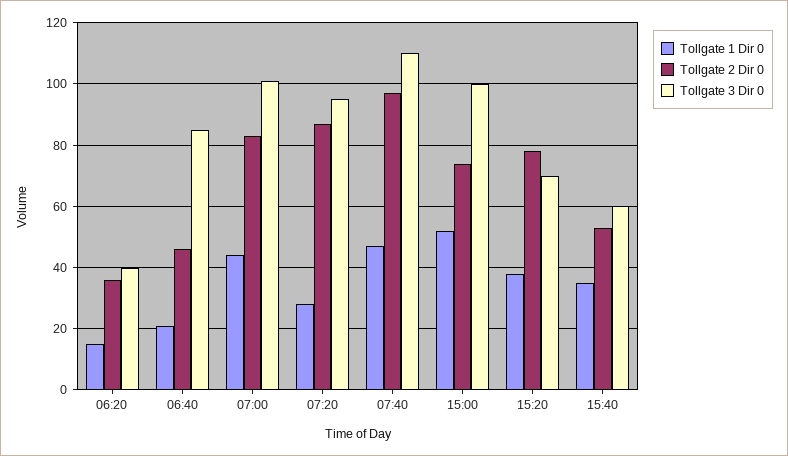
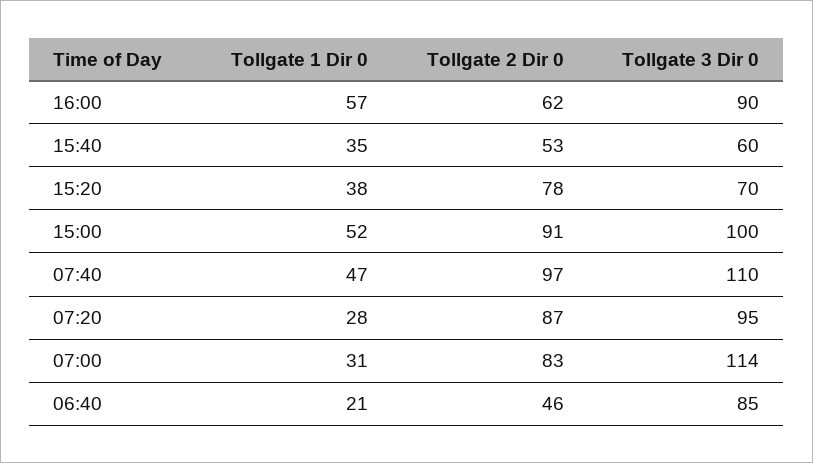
Tollgate 1 Dir 0, 06:20: 15 -> none
Tollgate 2 Dir 0, 06:20: 35 -> none
Tollgate 3 Dir 0, 06:20: 40 -> none
Tollgate 1 Dir 0, 07:00: 45 -> 31
Tollgate 3 Dir 0, 07:00: 100 -> 114
Tollgate 2 Dir 0, 15:00: 75 -> 91
Tollgate 1 Dir 0, 16:00: none -> 57
Tollgate 2 Dir 0, 16:00: none -> 62
Tollgate 3 Dir 0, 16:00: none -> 90

